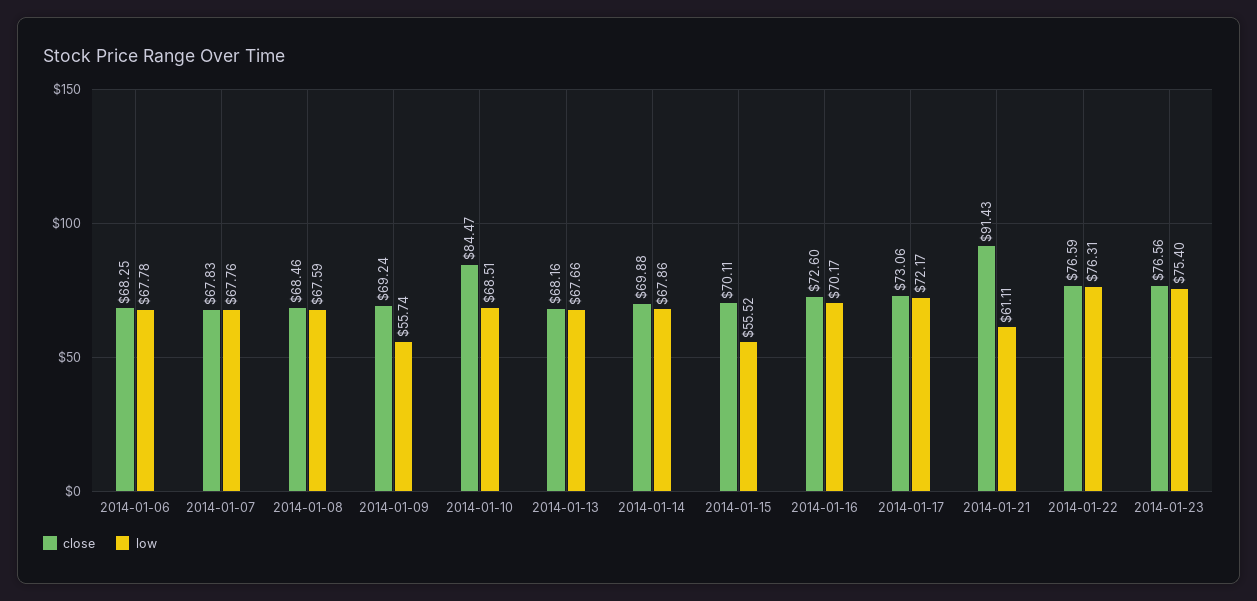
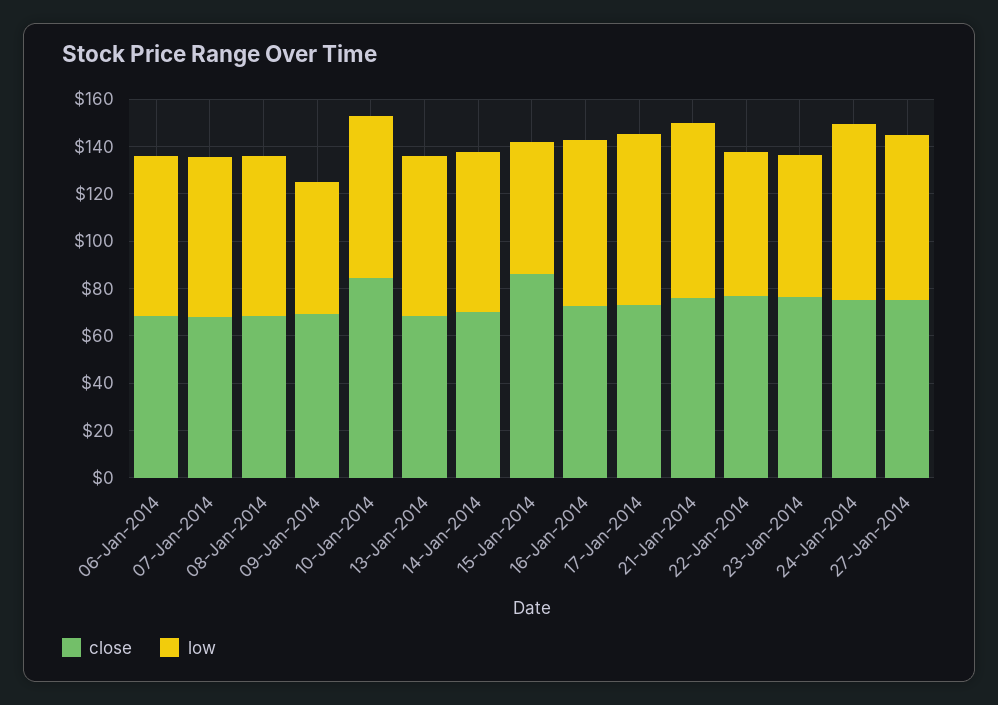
close, 2014-01-15: 70.11 -> 85
close, 2014-01-21: 91.43 -> 75
low, 2014-01-21: 61.11 -> 75
low, 2014-01-22: 76.31 -> 60
low, 2014-01-23: 75.4 -> 60
close, 24-Jan-2014: none -> 75
low, 24-Jan-2014: none -> 75
close, 27-Jan-2014: none -> 75
low, 27-Jan-2014: none -> 70

